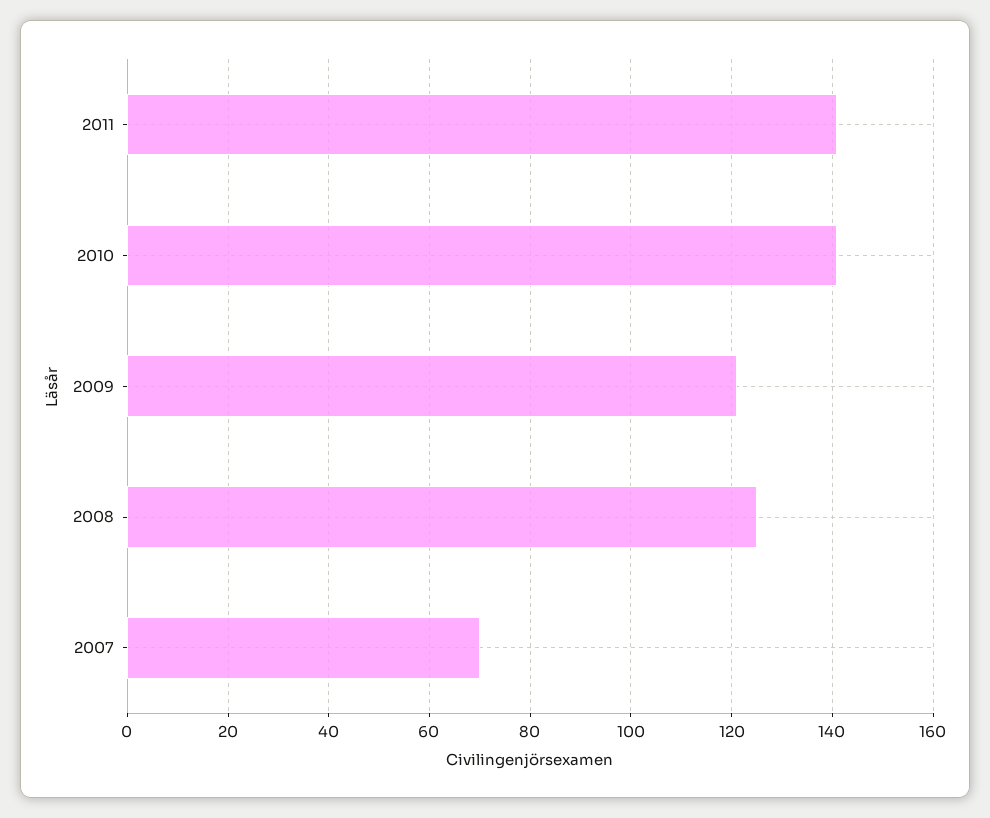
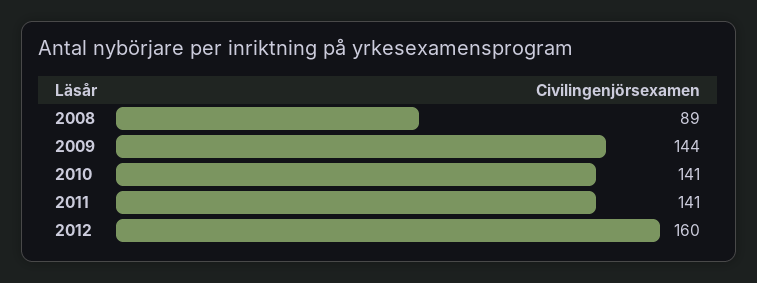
2009: 120 -> 144
2008: 125 -> 89
2007: 70 -> none
2012: none -> 160

